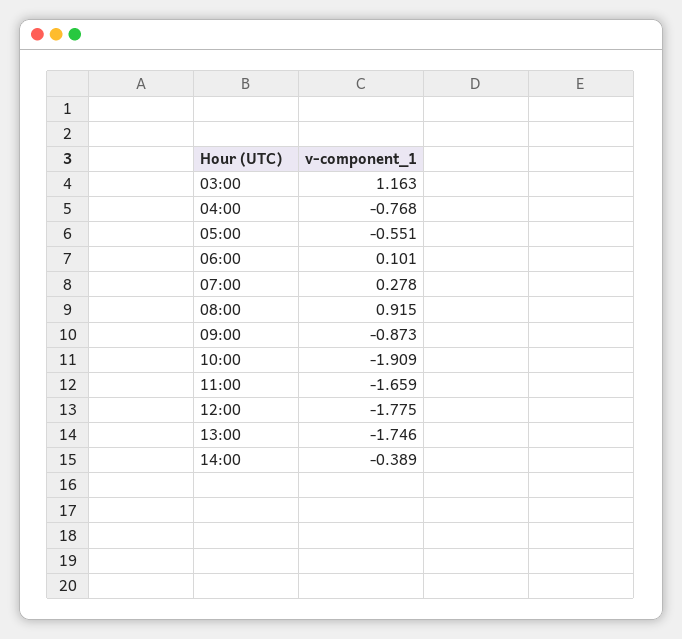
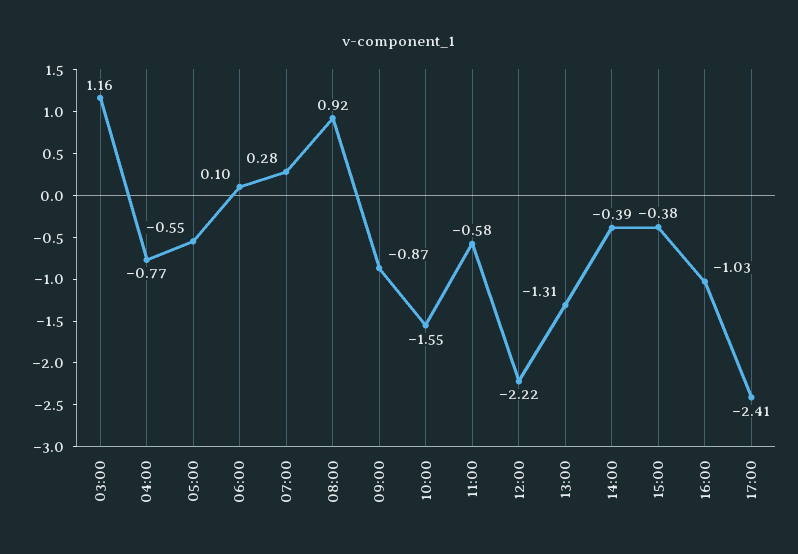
10:00: -1.909 -> -1.55
11:00: -1.659 -> -0.58
12:00: -1.775 -> -2.22
13:00: -1.746 -> -1.31
15:00: none -> -0.38
16:00: none -> -1.03
17:00: none -> -2.41

